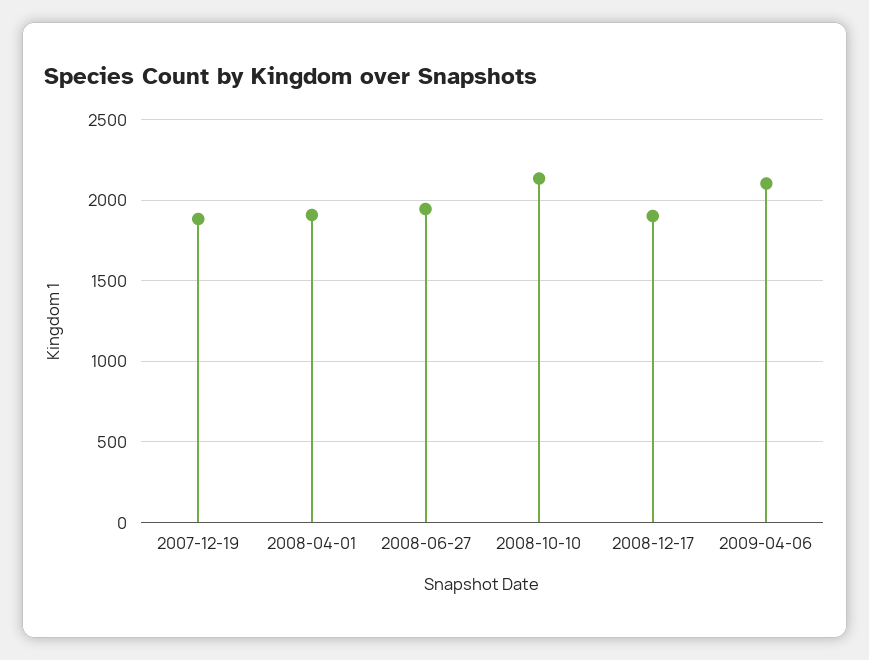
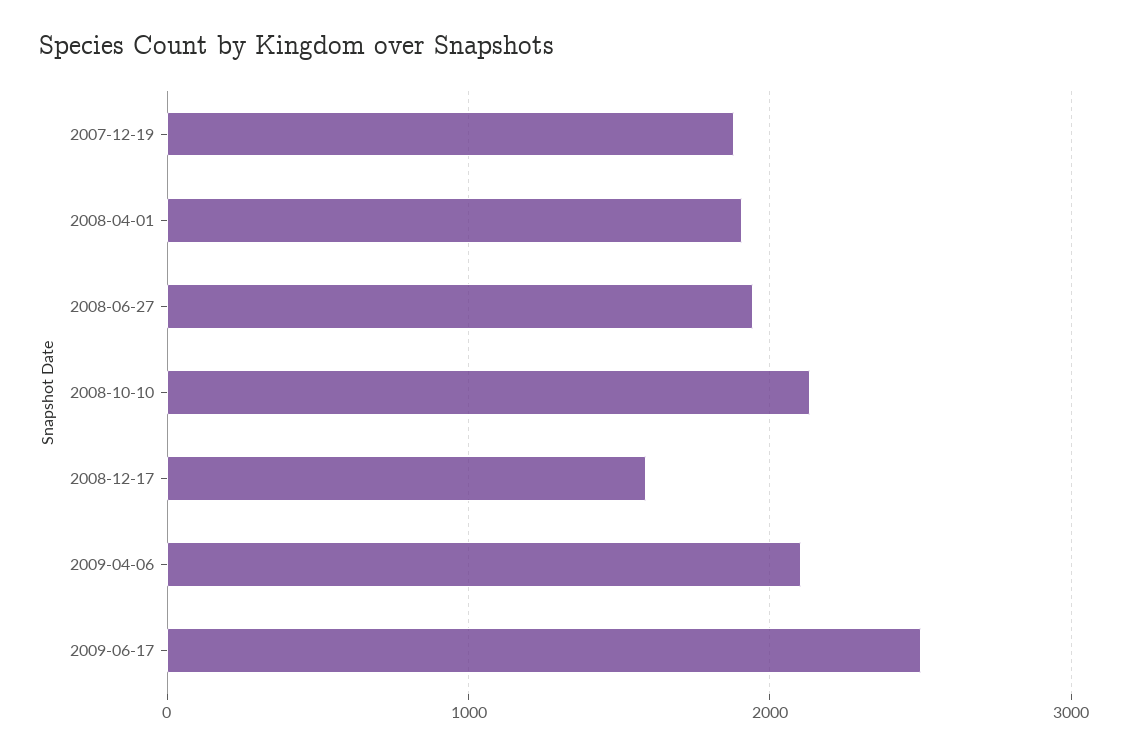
2008-12-17: 1900 -> 1600
2009-06-17: none -> 2500

